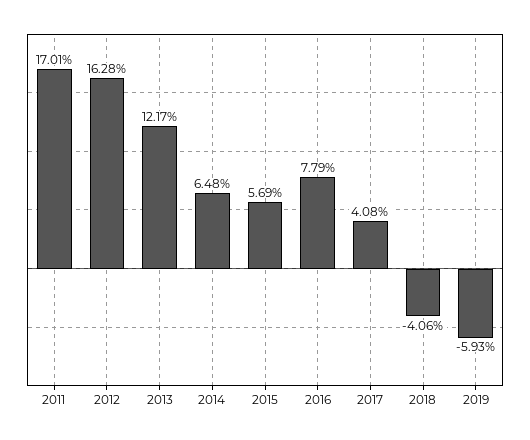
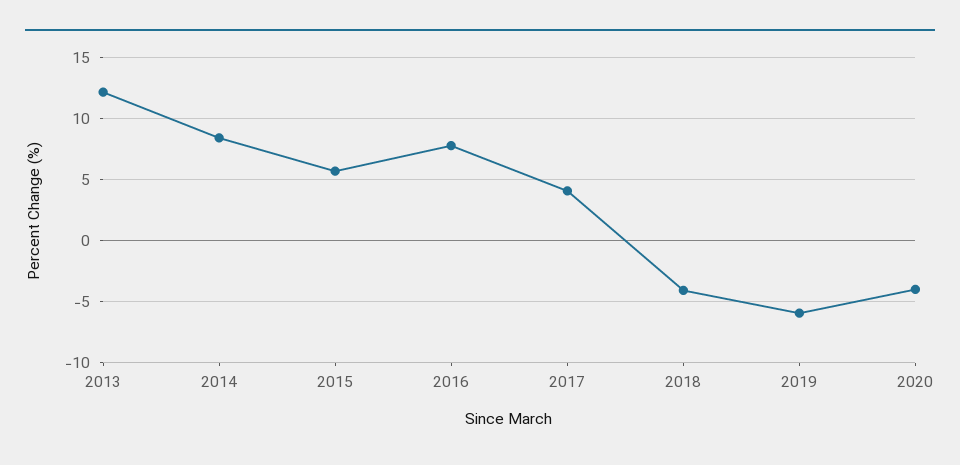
2011: 17.01 -> none
2012: 16.28 -> none
2014: 6.48 -> 8.5
2020: none -> -4

